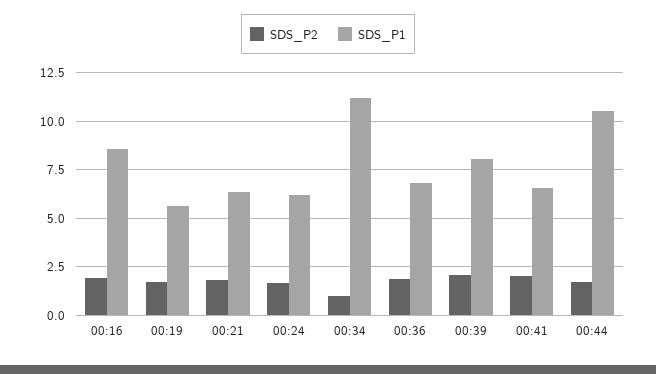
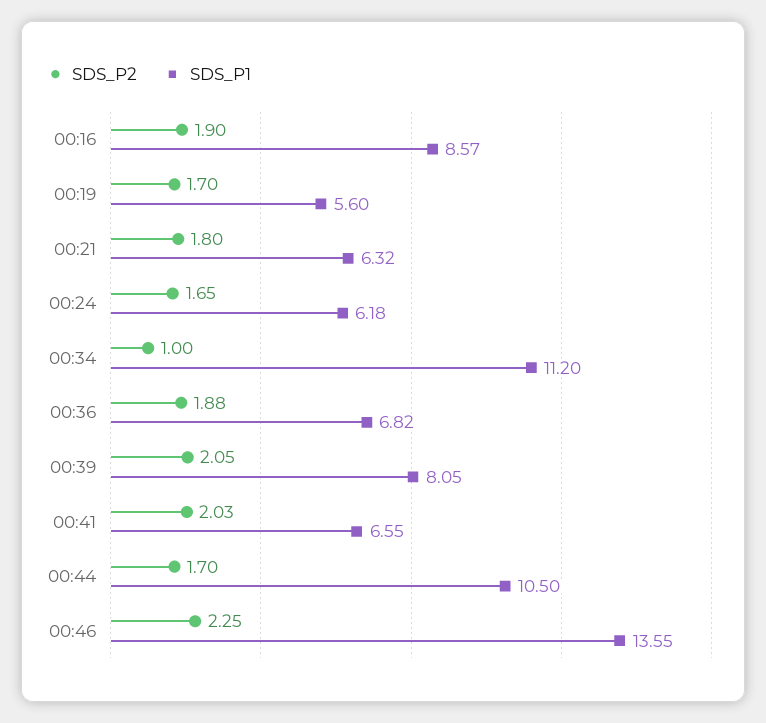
SDS_P2, 00:46: none -> 2.25
SDS_P1, 00:46: none -> 13.55

